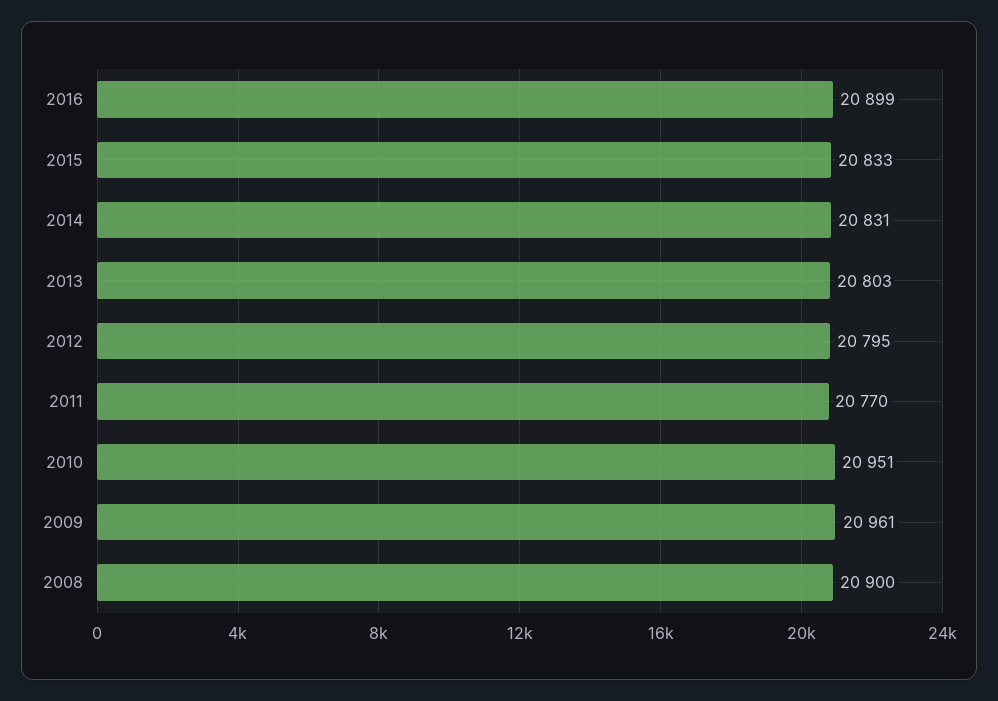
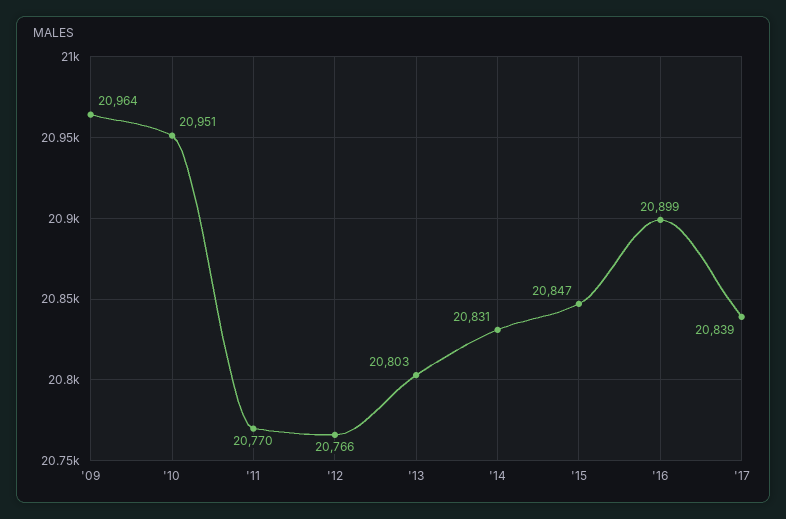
2015: 20833 -> 20847
2012: 20795 -> 20766
2009: 20961 -> 20964
2008: 20900 -> none
'17: none -> 20839

